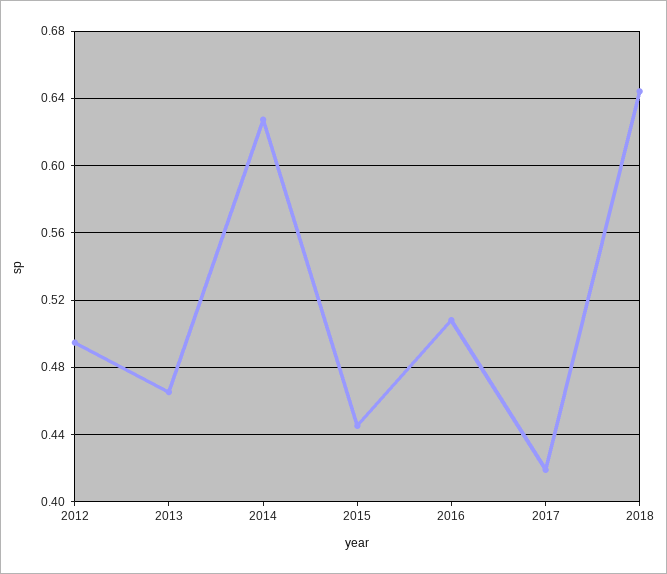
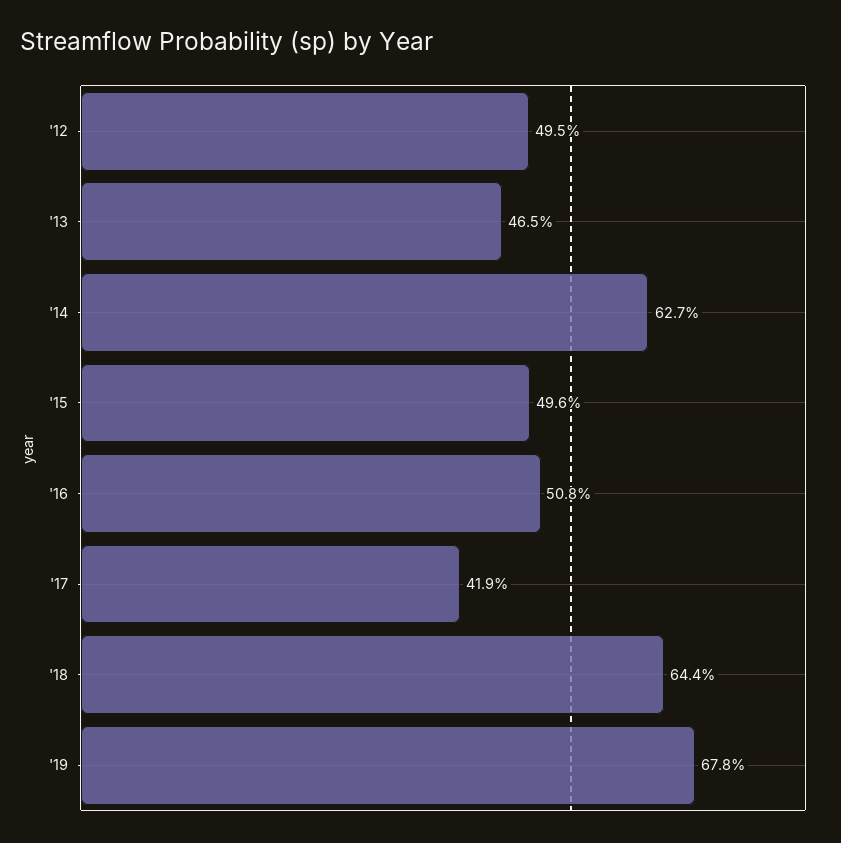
2015: 0.445 -> 0.496
'19: none -> 0.678

